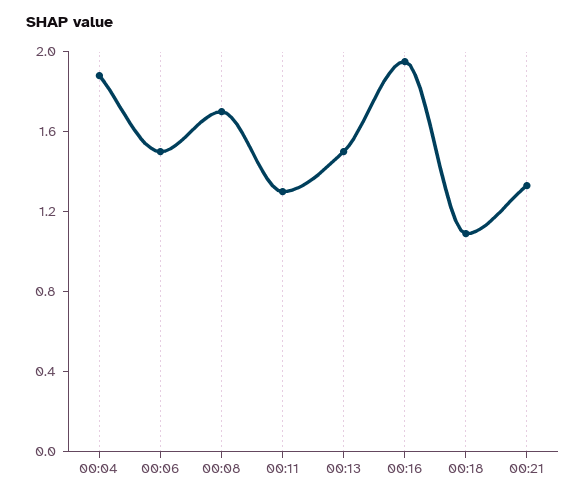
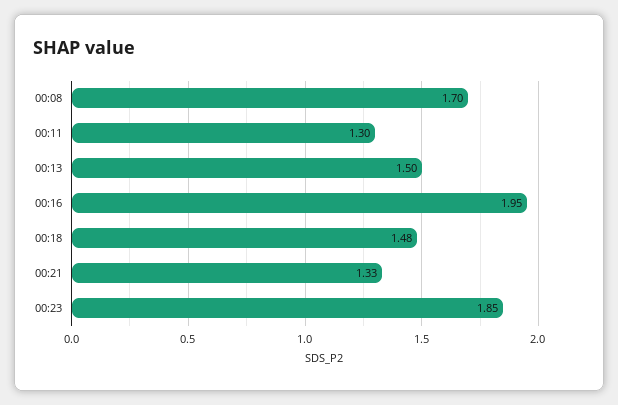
00:04: 1.9 -> none
00:06: 1.5 -> none
00:18: 1.1 -> 1.48
00:23: none -> 1.85

